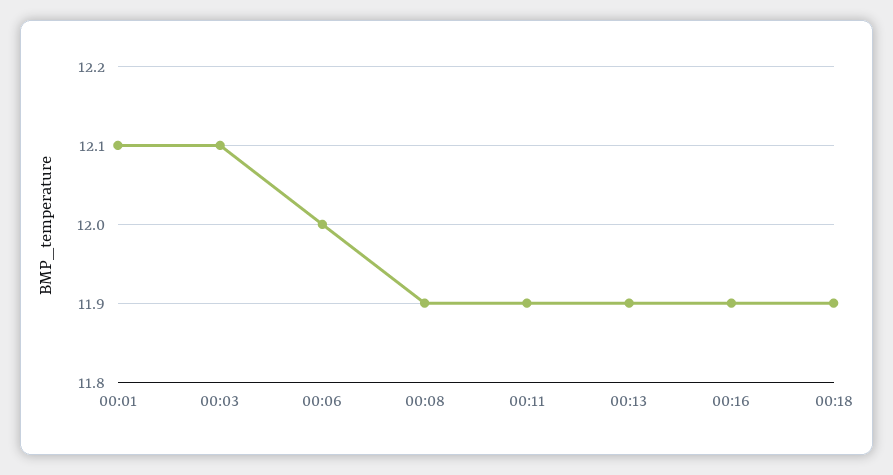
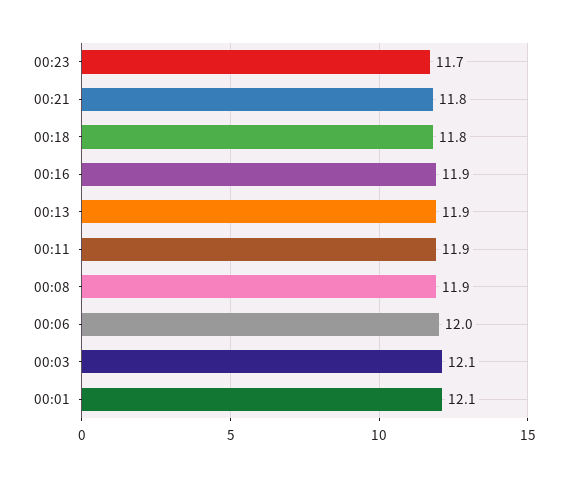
00:18: 11.9 -> 11.8
00:23: none -> 11.7
00:21: none -> 11.8

